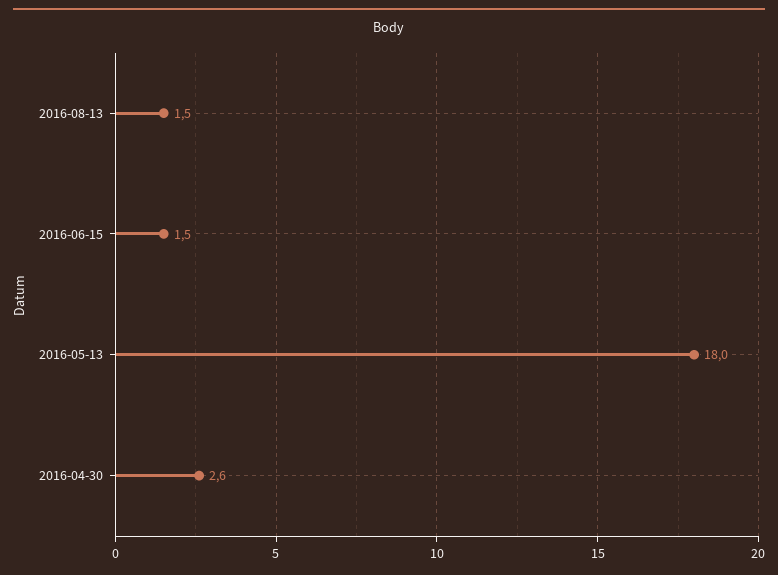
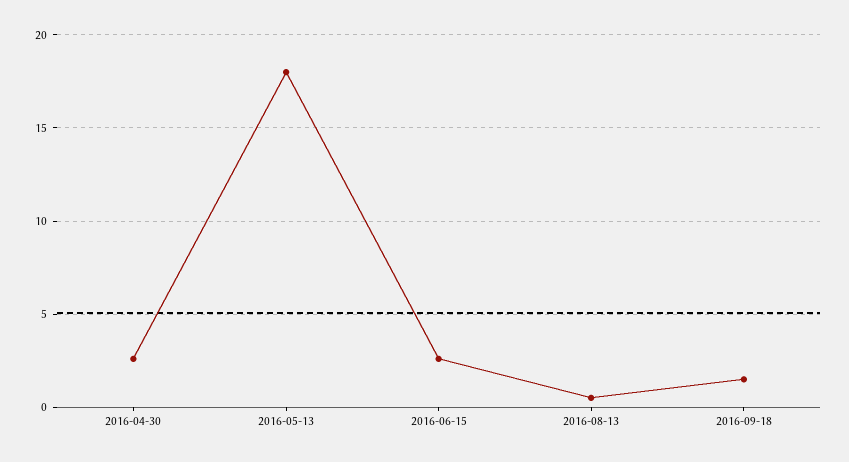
2016-08-13: 1.5 -> 0.5
2016-06-15: 1.5 -> 2.5
2016-09-18: none -> 1.5

